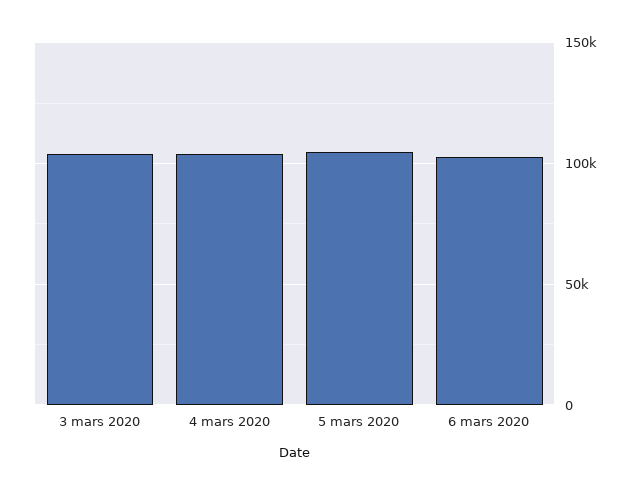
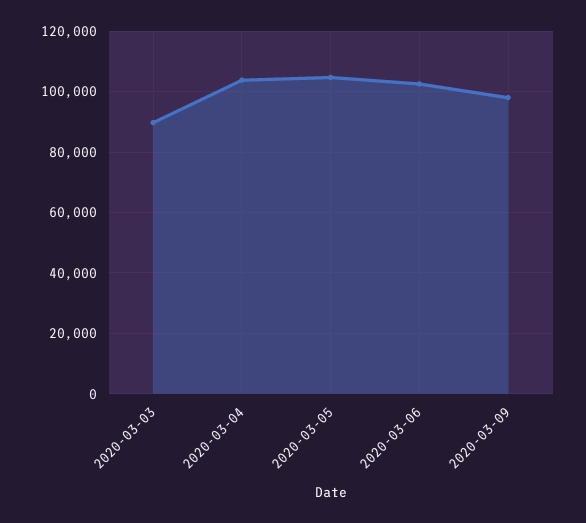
3 mars 2020: 105000 -> 90000
2020-03-09: none -> 98000

